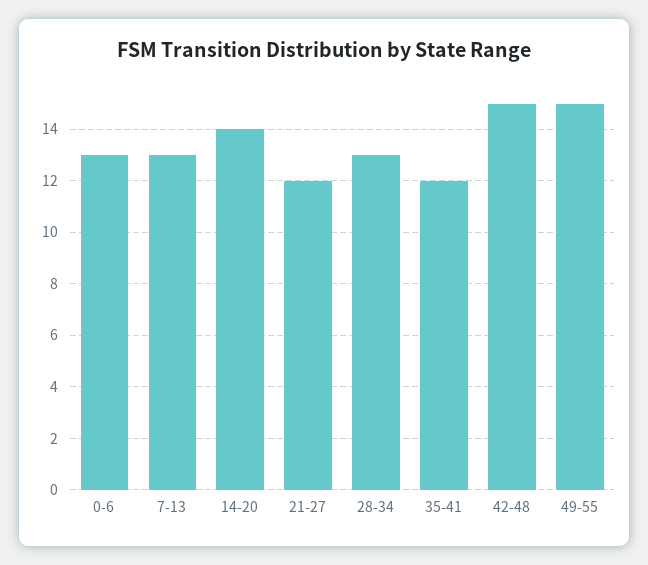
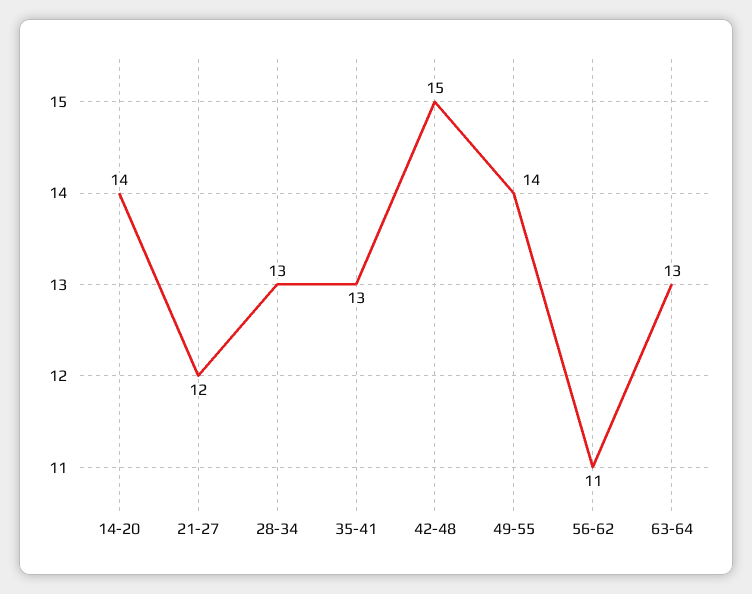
0-6: 13 -> none
7-13: 13 -> none
35-41: 12 -> 13
49-55: 15 -> 14
56-62: none -> 11
63-64: none -> 13

